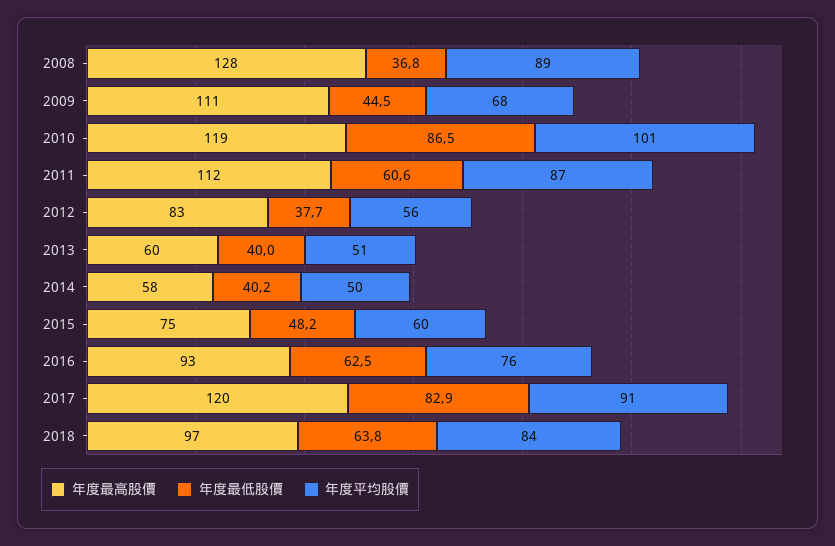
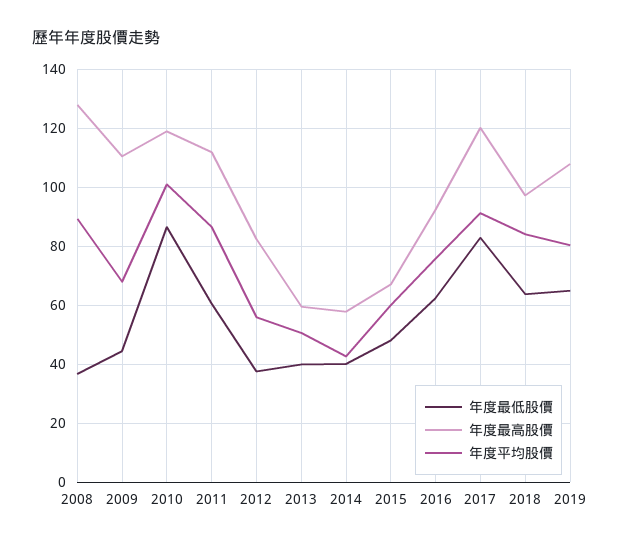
年度平均股價, 2014: 50 -> 42.5
年度最高股價, 2015: 75 -> 67.5
年度最低股價, 2019: none -> 65
年度最高股價, 2019: none -> 107.5
年度平均股價, 2019: none -> 80

